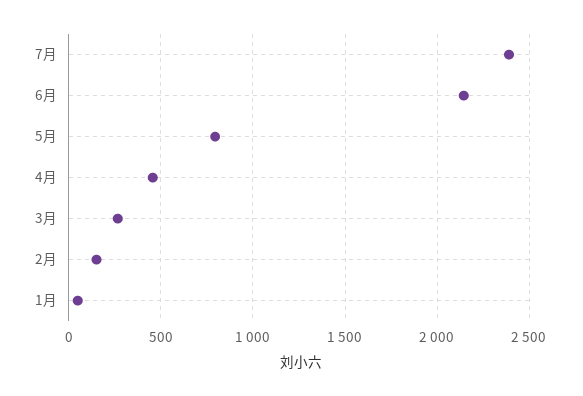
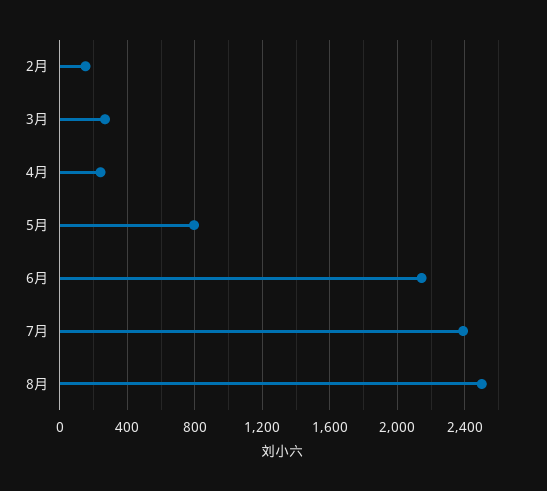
4月: 450 -> 250
1月: 50 -> none
8月: none -> 2500

